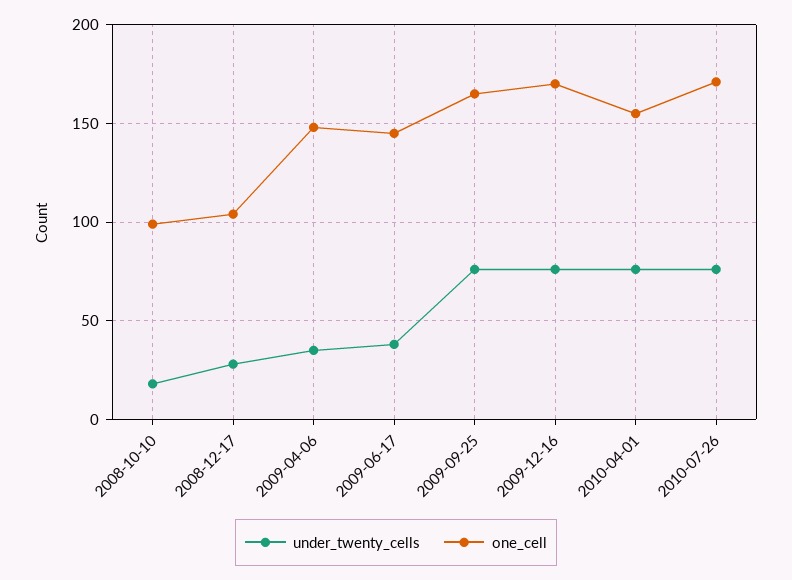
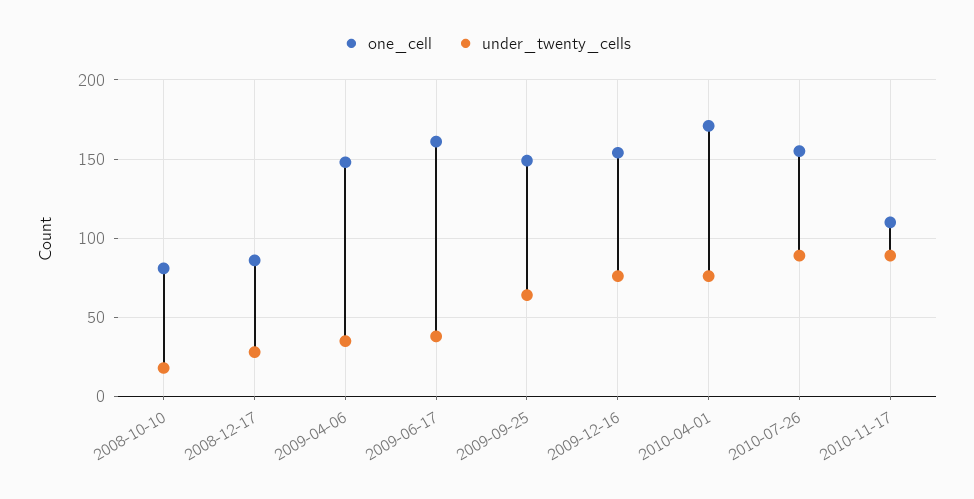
one_cell, 2008-10-10: 100 -> 80
one_cell, 2008-12-17: 105 -> 85
one_cell, 2009-06-17: 145 -> 160
under_twenty_cells, 2009-09-25: 75 -> 65
one_cell, 2009-09-25: 165 -> 150
one_cell, 2009-12-16: 170 -> 155
one_cell, 2010-04-01: 155 -> 170
under_twenty_cells, 2010-07-26: 75 -> 90
one_cell, 2010-07-26: 170 -> 155
one_cell, 2010-11-17: none -> 110
under_twenty_cells, 2010-11-17: none -> 90

